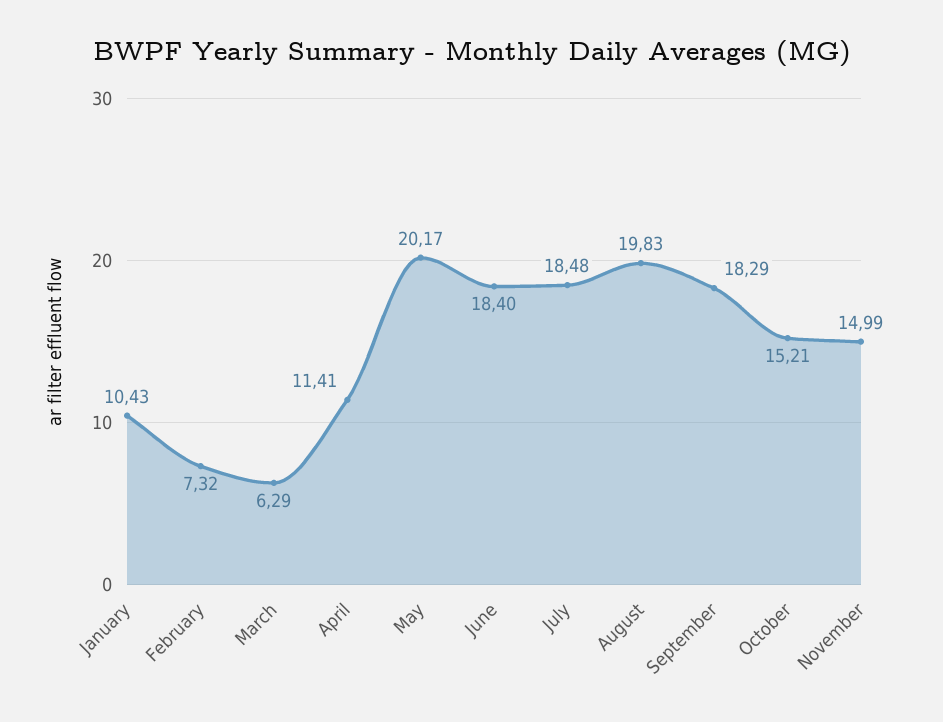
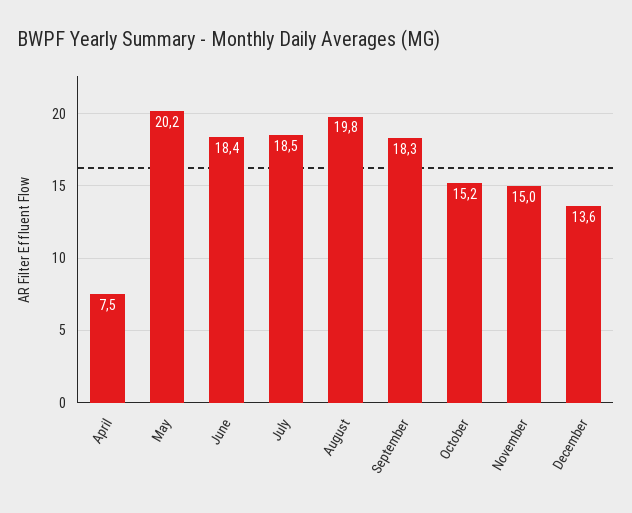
January: 10.43 -> none
February: 7.32 -> none
March: 6.29 -> none
April: 11.41 -> 7.5
December: none -> 13.6

